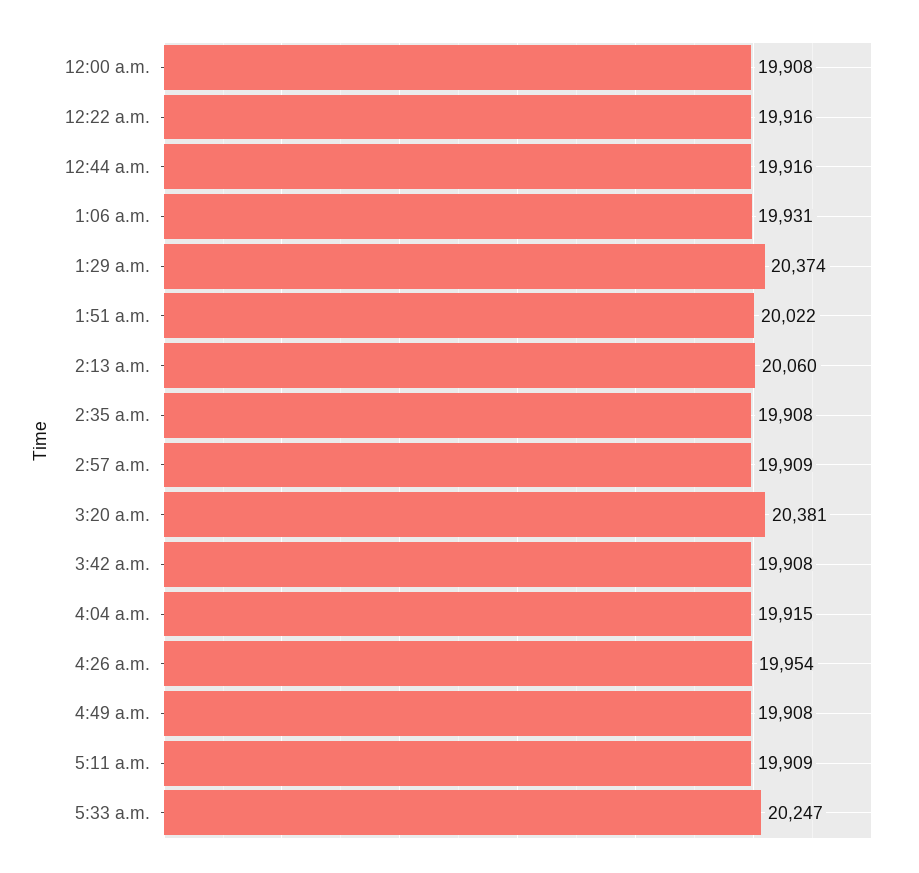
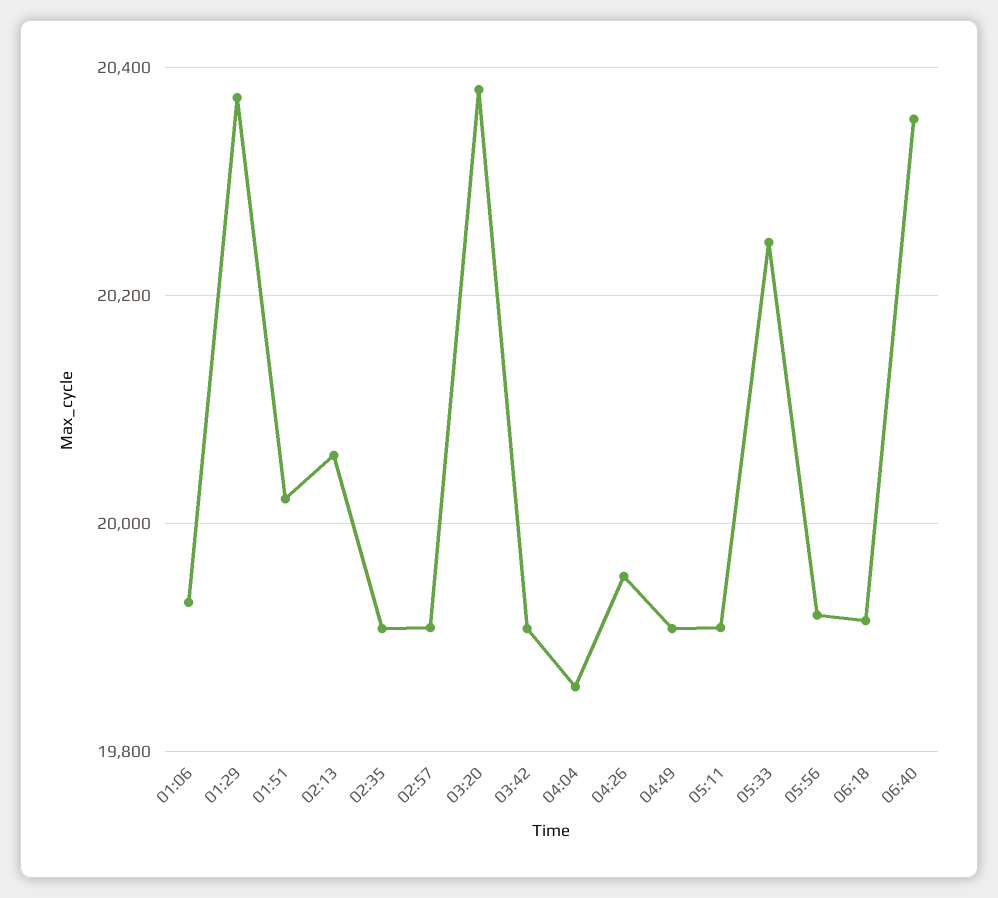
12:00 a.m.: 19908 -> none
12:22 a.m.: 19916 -> none
12:44 a.m.: 19916 -> none
4:04 a.m.: 19915 -> 19860
05:56: none -> 19920
06:18: none -> 19920
06:40: none -> 20360

